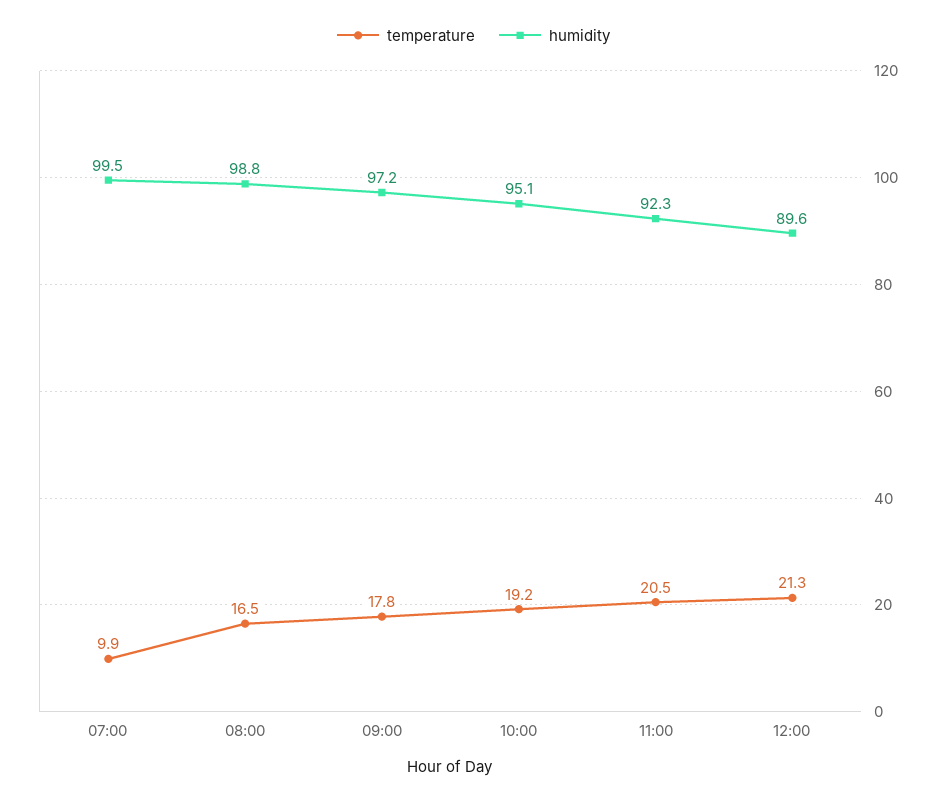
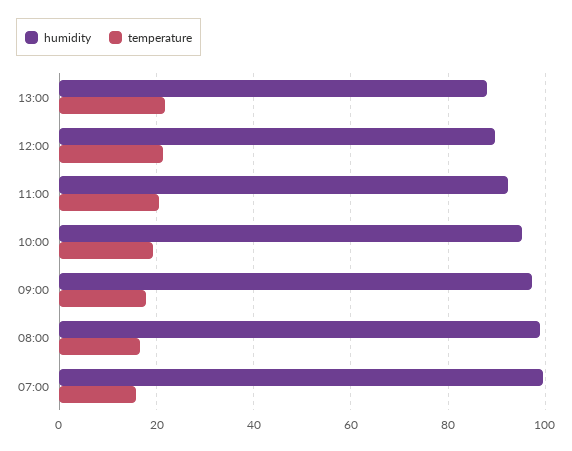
temperature, 07:00: 9.9 -> 16
humidity, 13:00: none -> 88
temperature, 13:00: none -> 22

